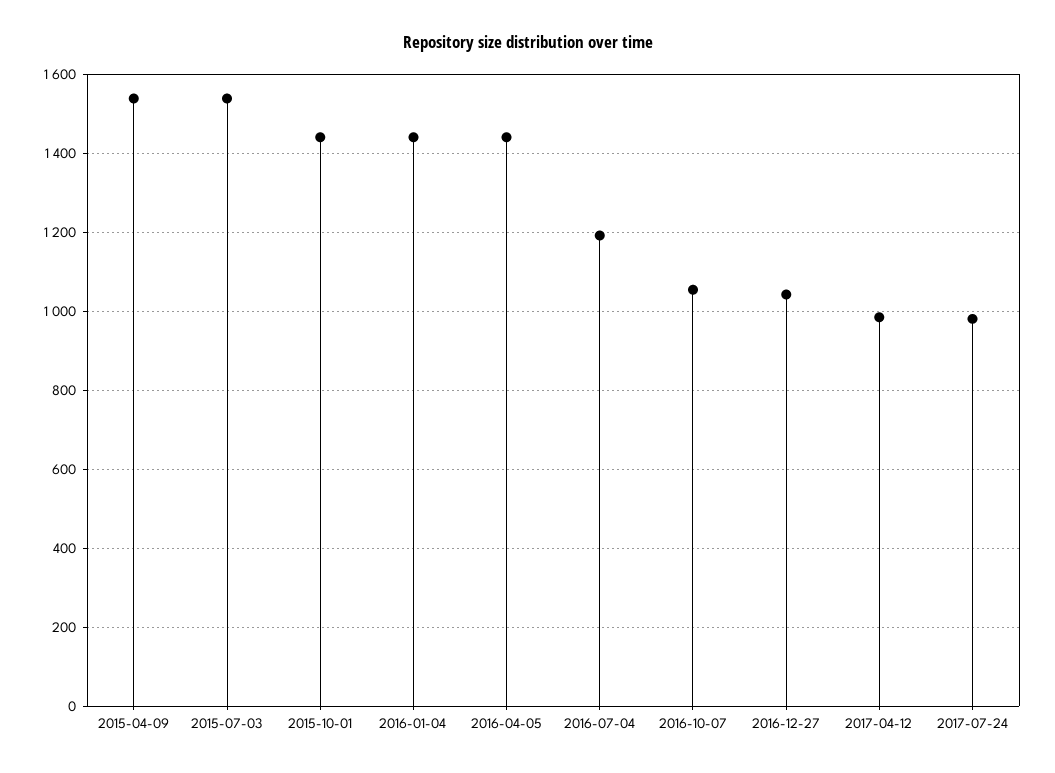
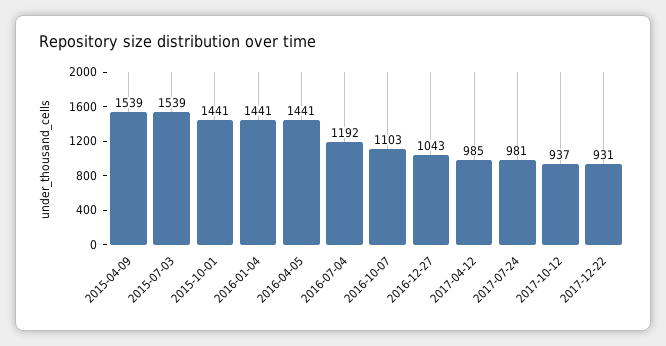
2016-10-07: 1060 -> 1103
2017-10-12: none -> 937
2017-12-22: none -> 931

